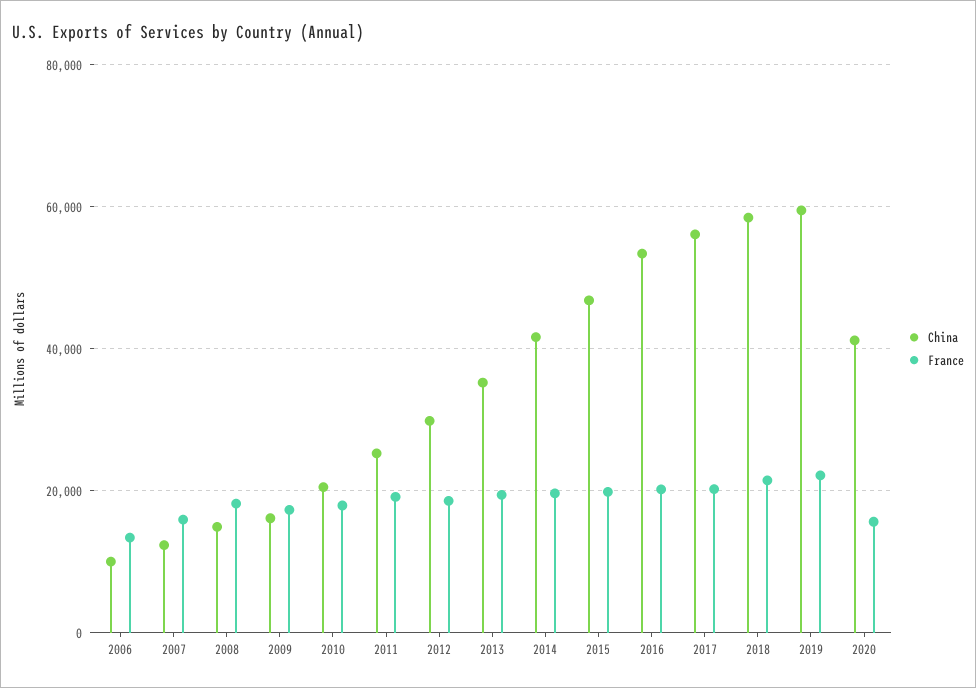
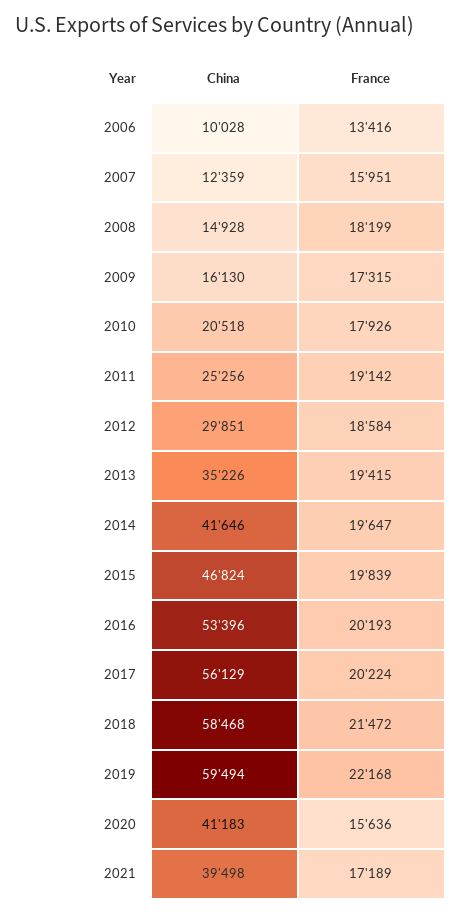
China, 2021: none -> 39498
France, 2021: none -> 17189

